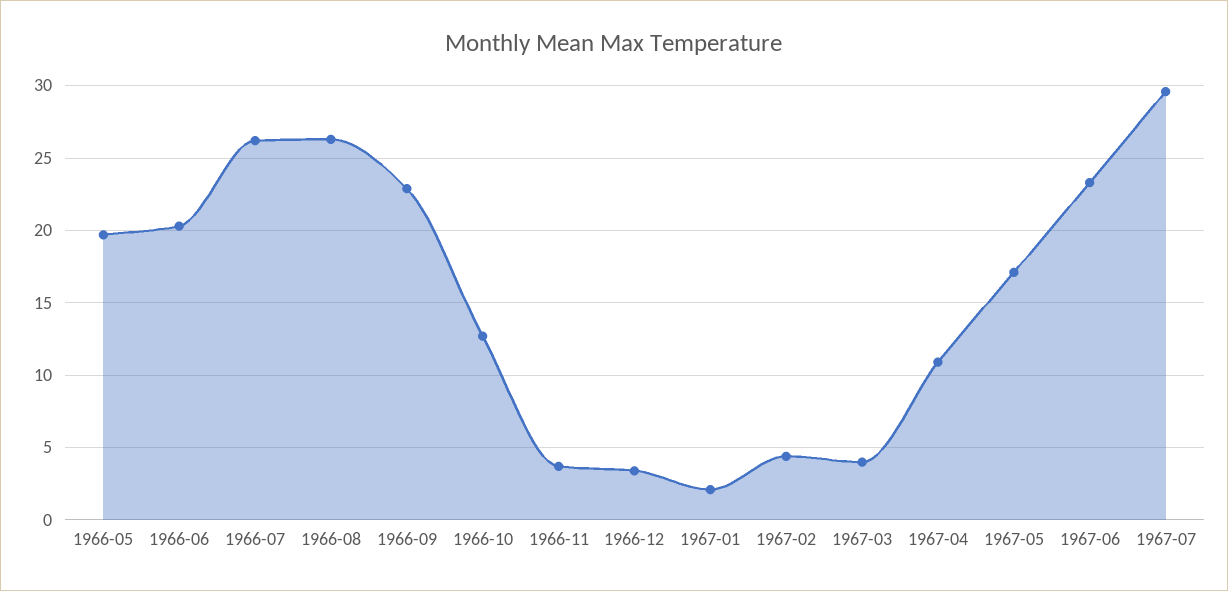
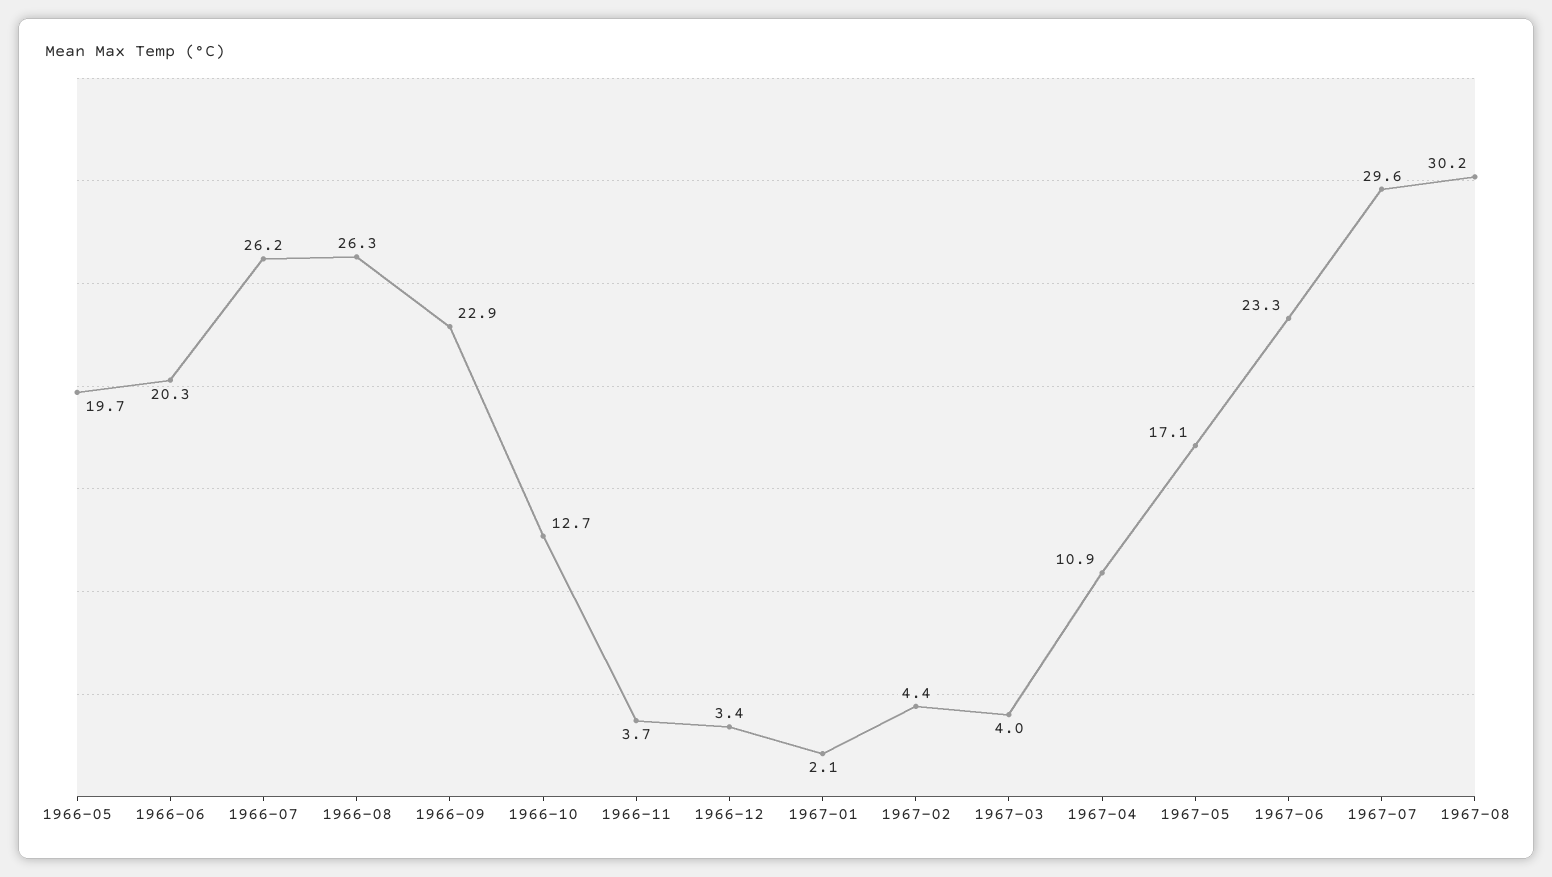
1967-08: none -> 30.2

